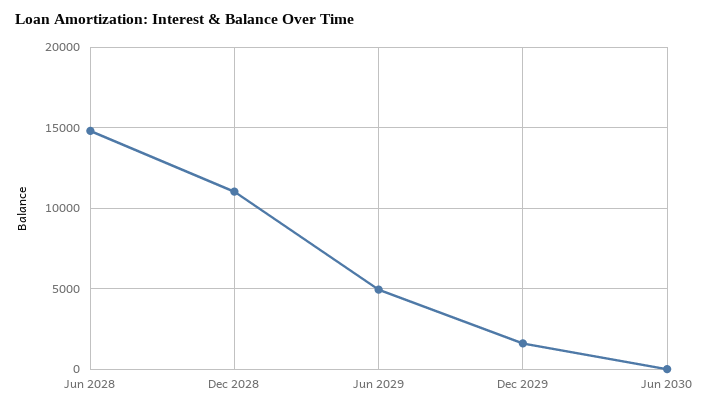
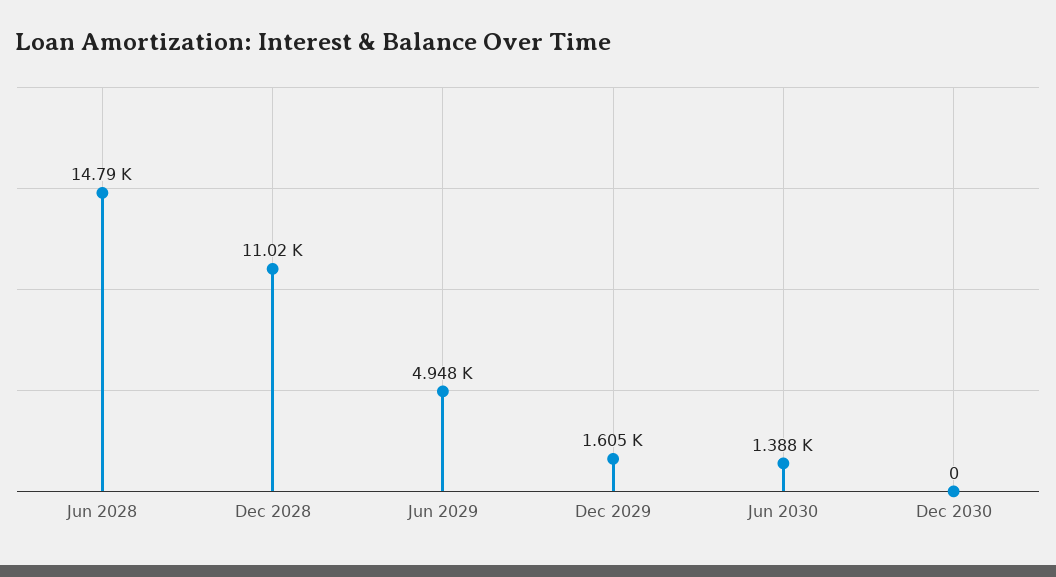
Jun 2030: 0 -> 1388
Dec 2030: none -> 0

